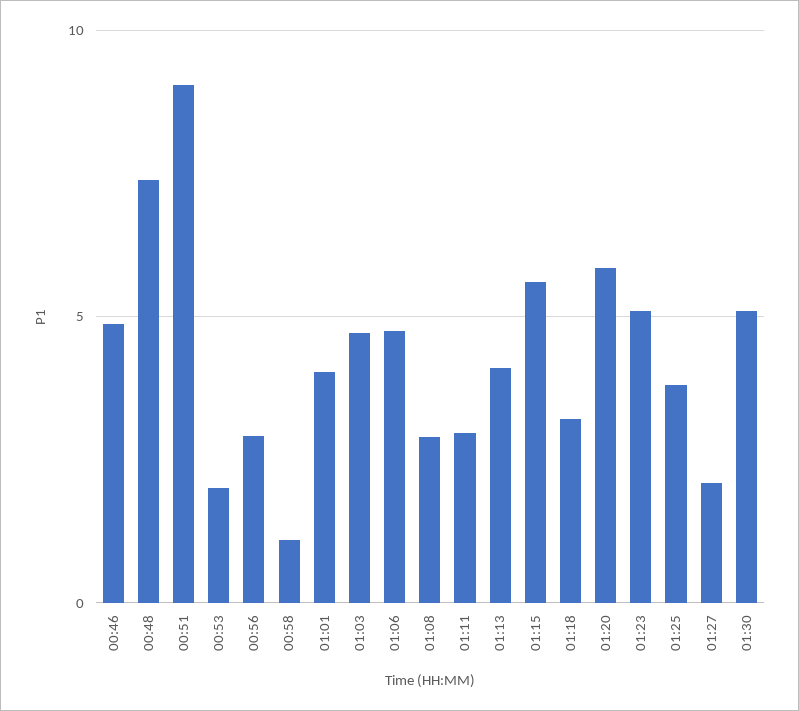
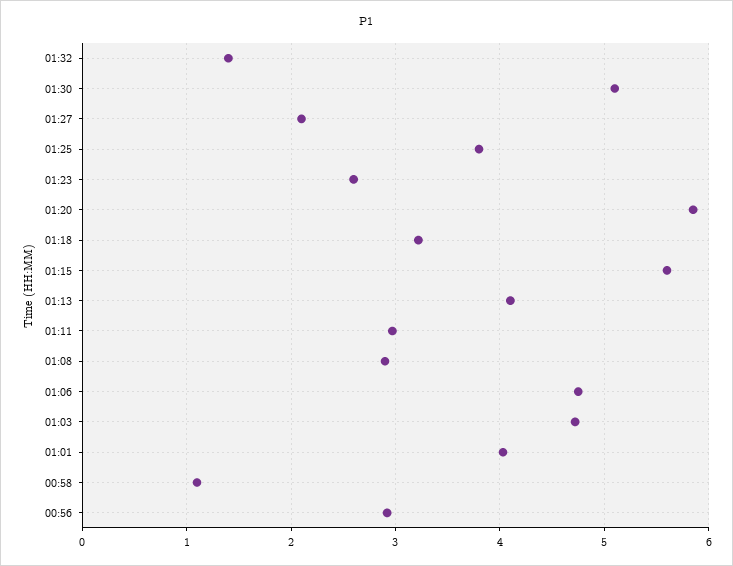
00:46: 5 -> none
00:48: 7.5 -> none
00:51: 9 -> none
00:53: 2 -> none
01:23: 5 -> 2.6
01:32: none -> 1.4

